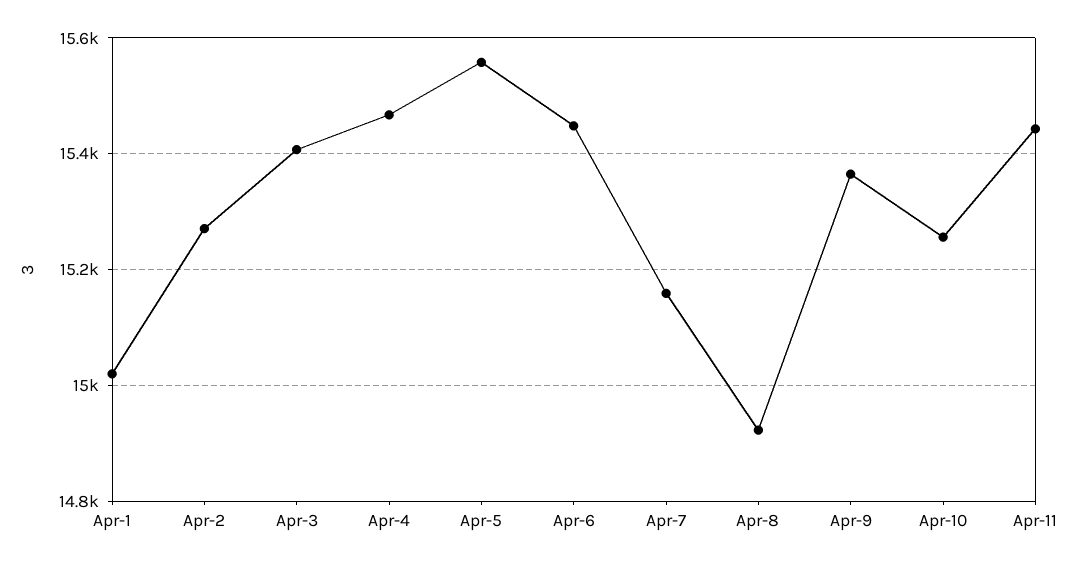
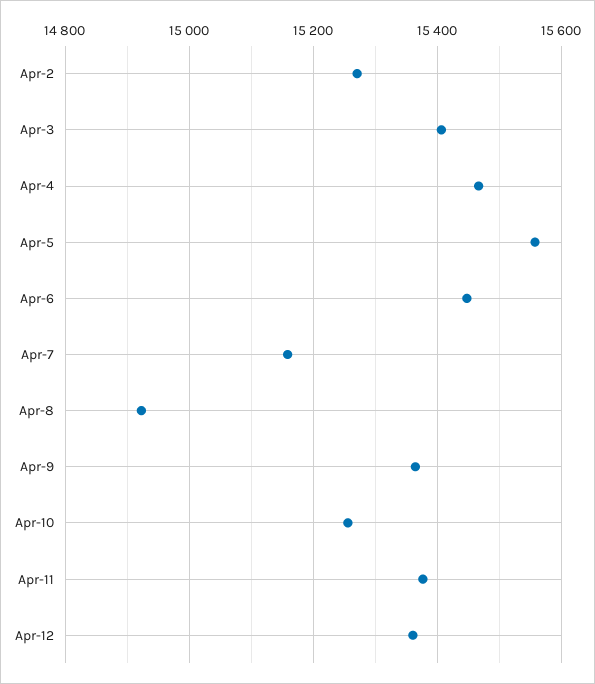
Apr-1: 15020 -> none
Apr-11: 15440 -> 15380
Apr-12: none -> 15360

